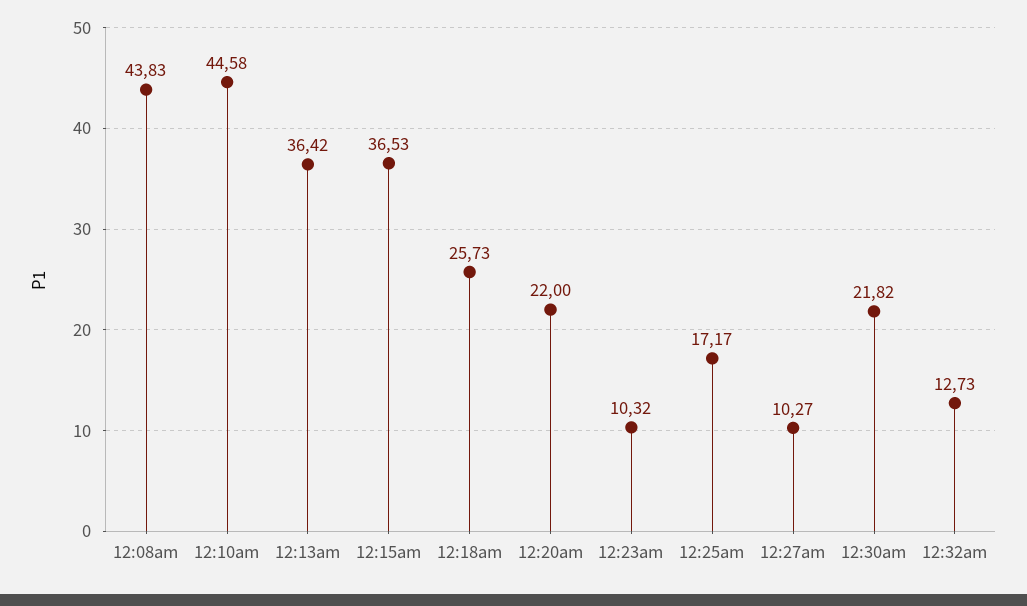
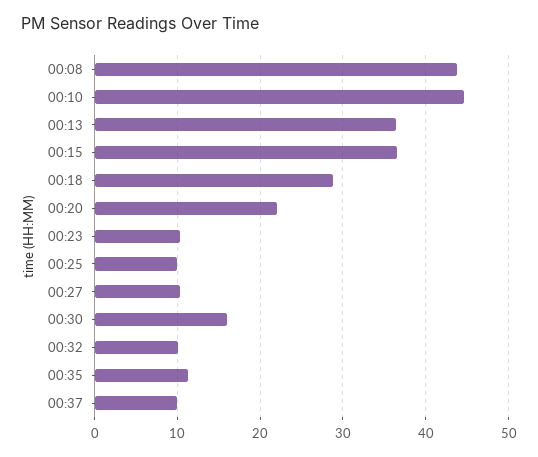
12:18am: 25.73 -> 29
12:25am: 17.17 -> 10
12:30am: 21.82 -> 16
12:32am: 12.73 -> 10
00:35: none -> 11
00:37: none -> 10

